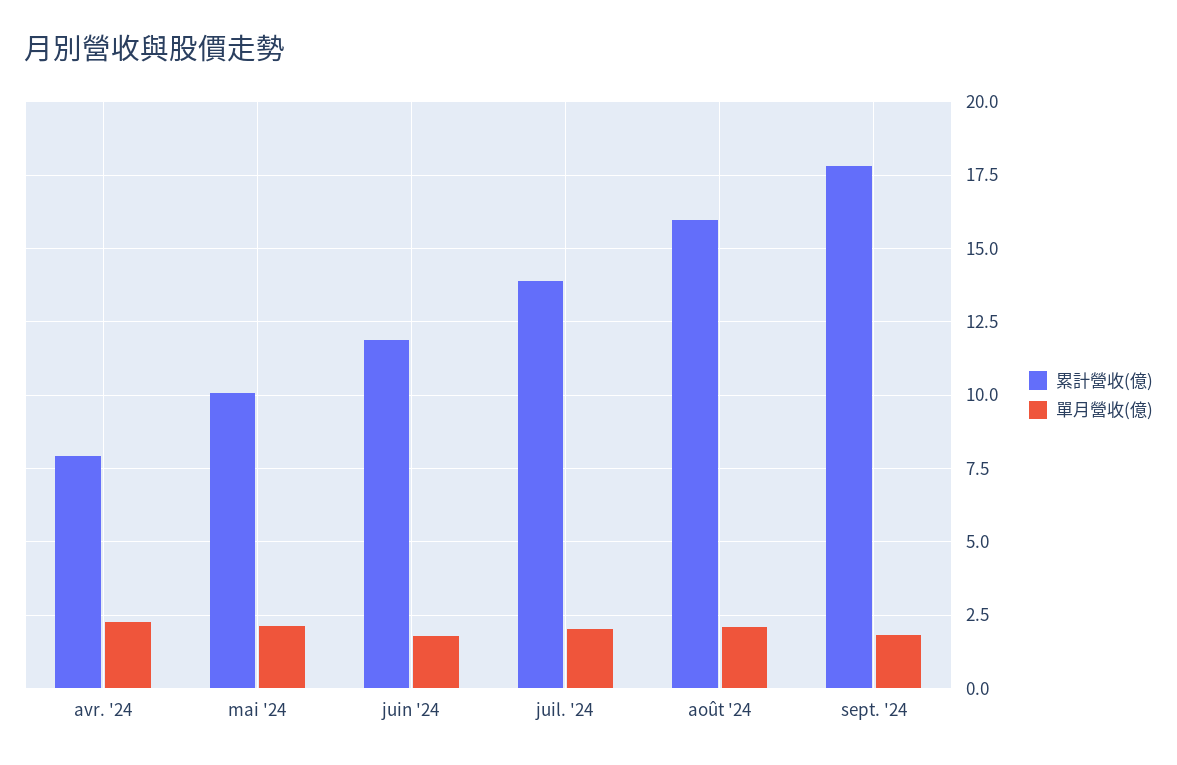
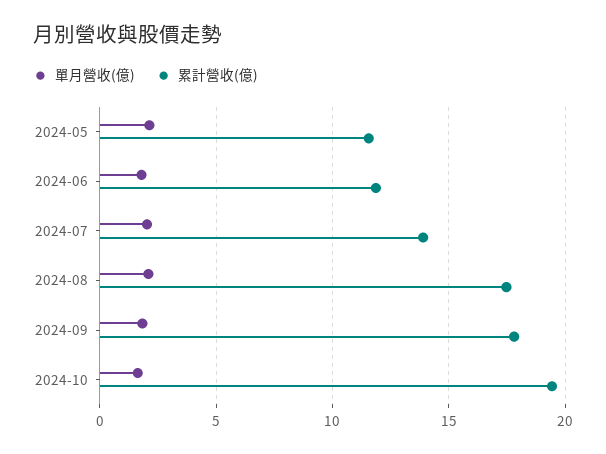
累計營收(億), avr. '24: 8 -> none
單月營收(億), avr. '24: 2.25 -> none
累計營收(億), mai '24: 10 -> 11.5
累計營收(億), août '24: 16 -> 17.5
單月營收(億), 2024-10: none -> 1.5
累計營收(億), 2024-10: none -> 19.5

